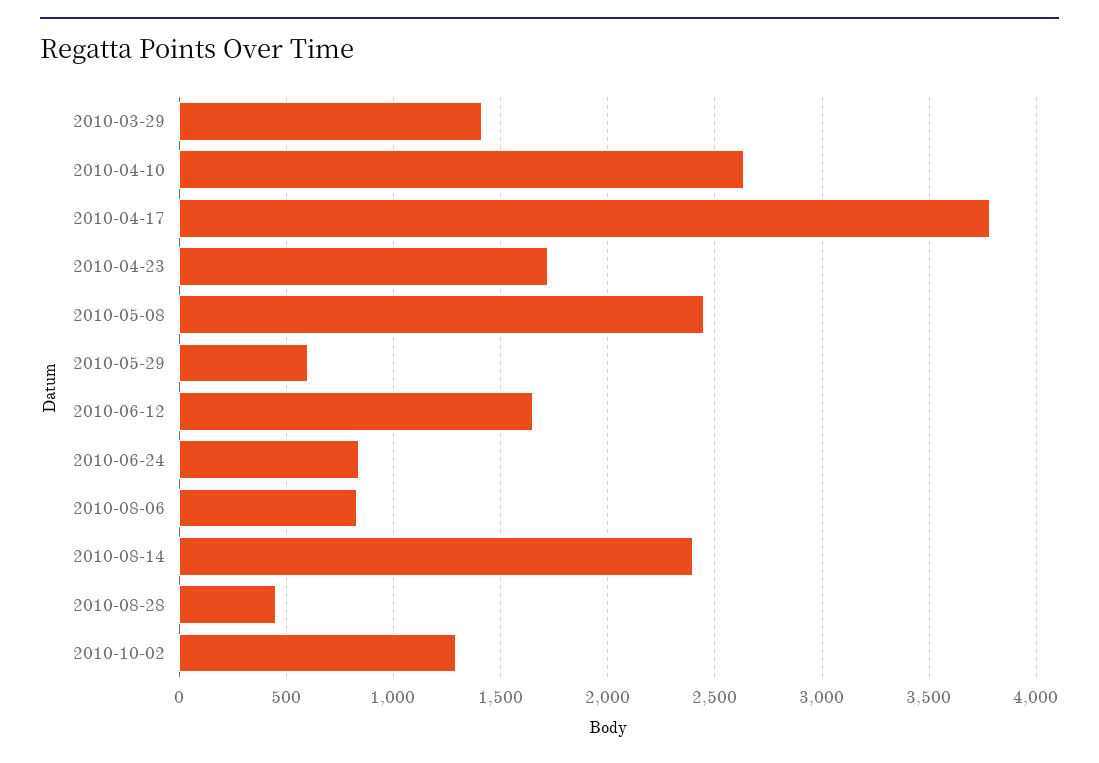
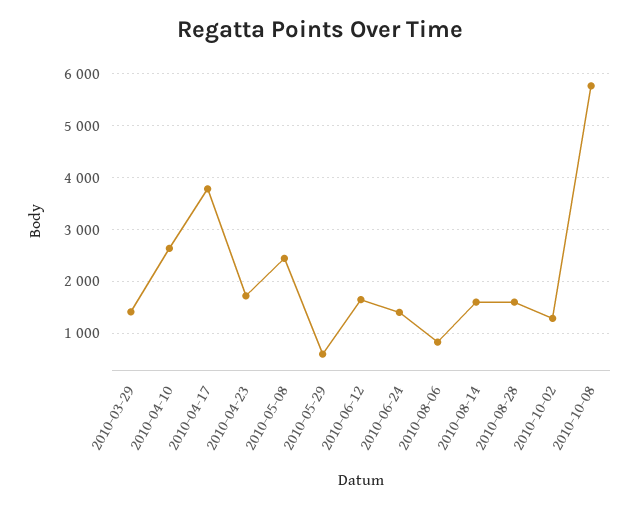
2010-06-24: 850 -> 1400
2010-08-14: 2400 -> 1600
2010-08-28: 450 -> 1600
2010-10-08: none -> 5800

